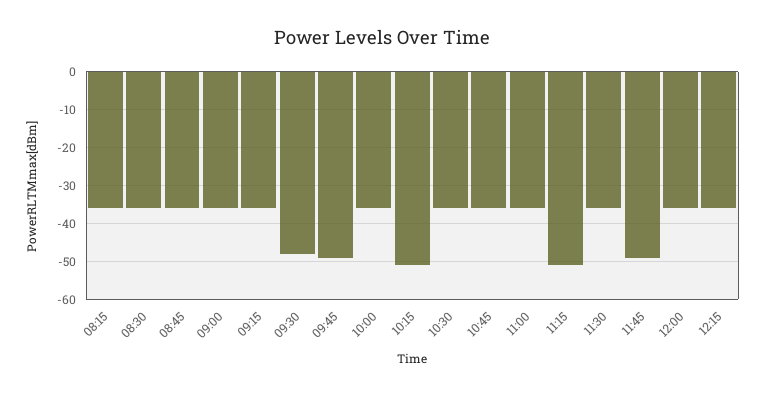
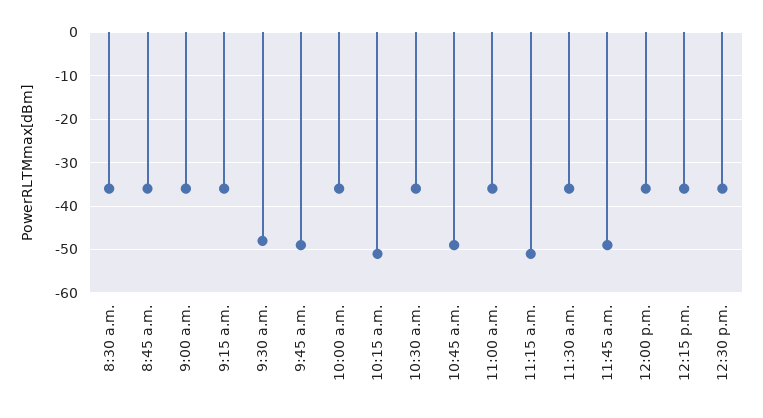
08:15: -35 -> none
10:45: -35 -> -50
12:30 p.m.: none -> -35

